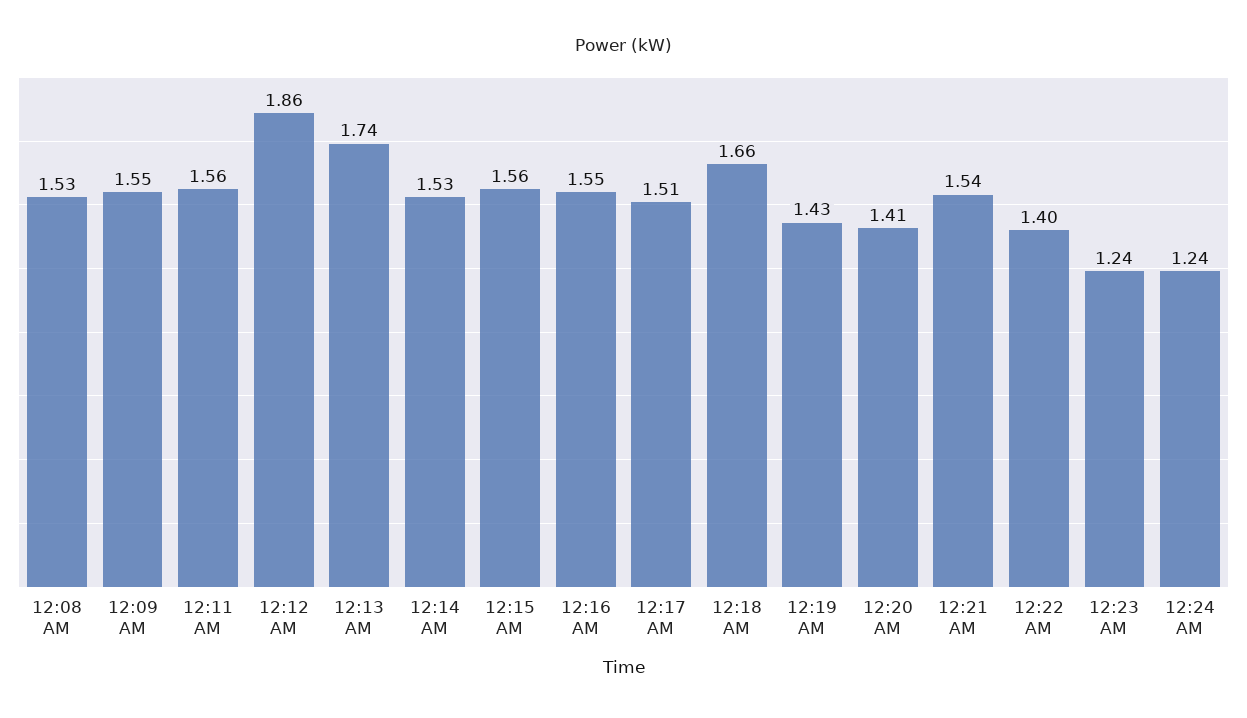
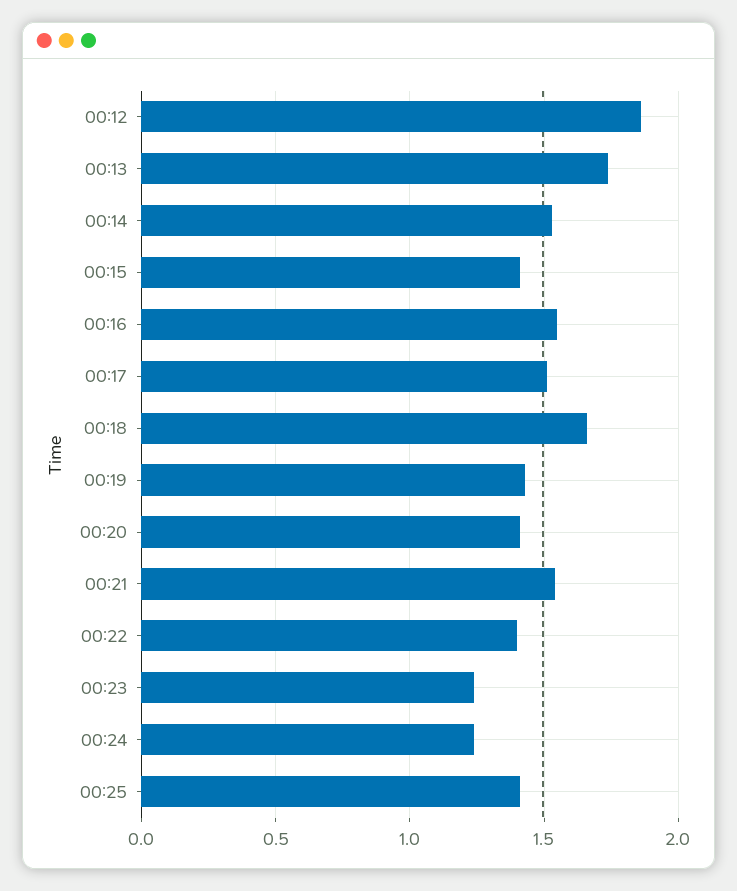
12:08 AM: 1.53 -> none
12:09 AM: 1.55 -> none
12:11 AM: 1.56 -> none
12:15 AM: 1.56 -> 1.4
00:25: none -> 1.4

